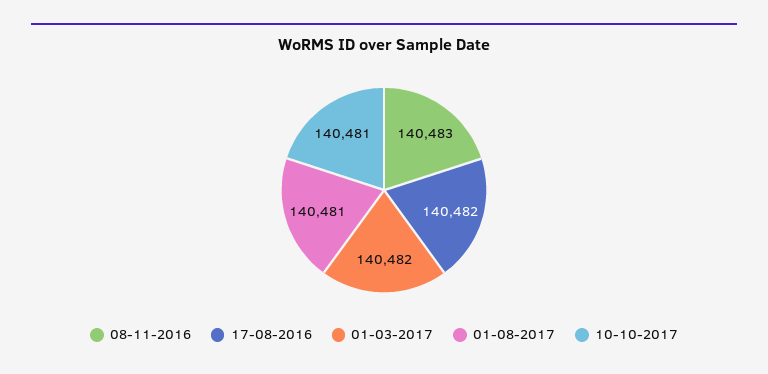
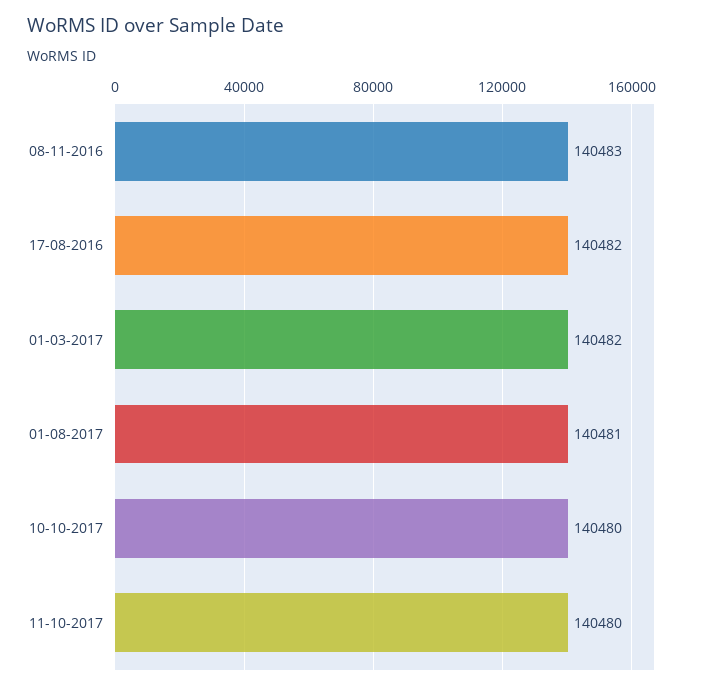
10-10-2017: 140481 -> 140480
11-10-2017: none -> 140480

